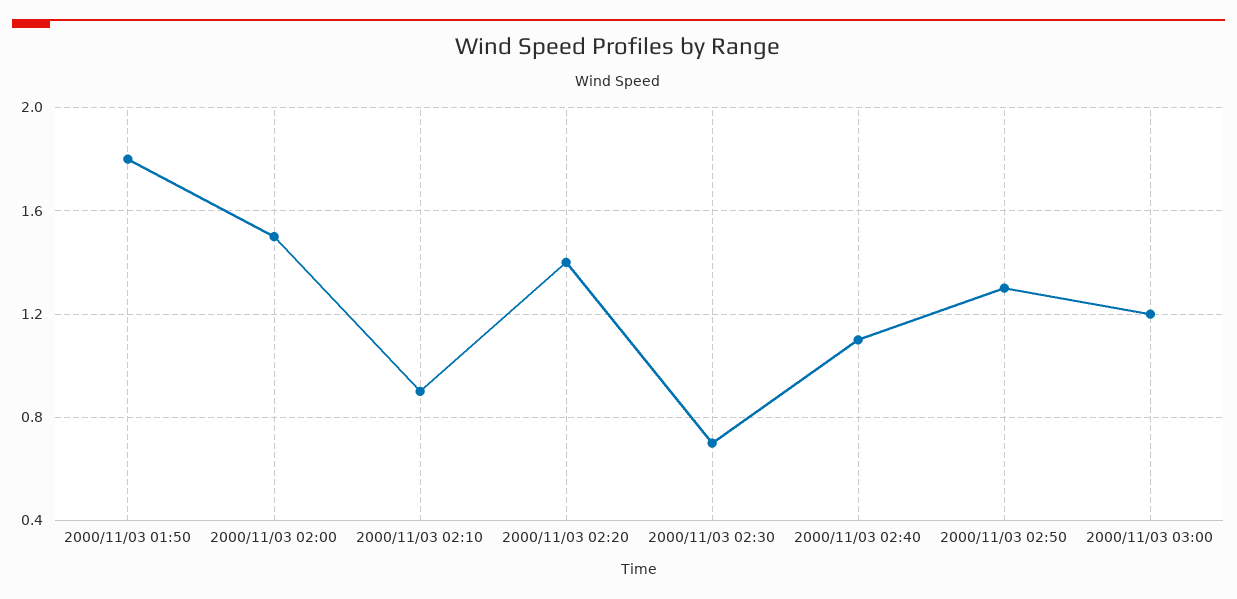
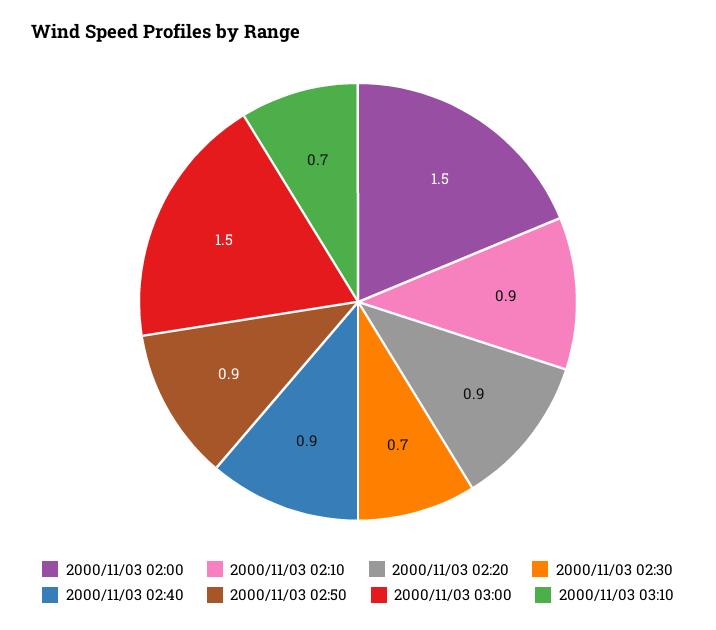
2000/11/03 01:50: 1.8 -> none
2000/11/03 02:20: 1.4 -> 0.9
2000/11/03 02:40: 1.1 -> 0.9
2000/11/03 02:50: 1.3 -> 0.9
2000/11/03 03:00: 1.2 -> 1.5
2000/11/03 03:10: none -> 0.7

